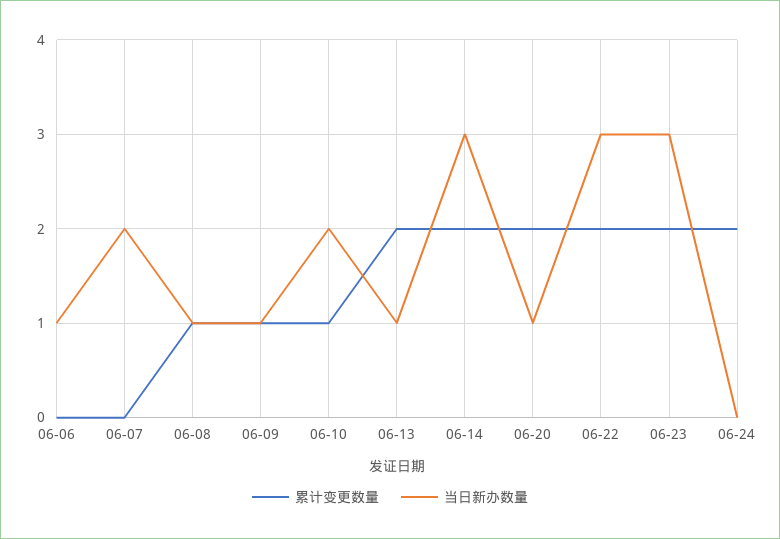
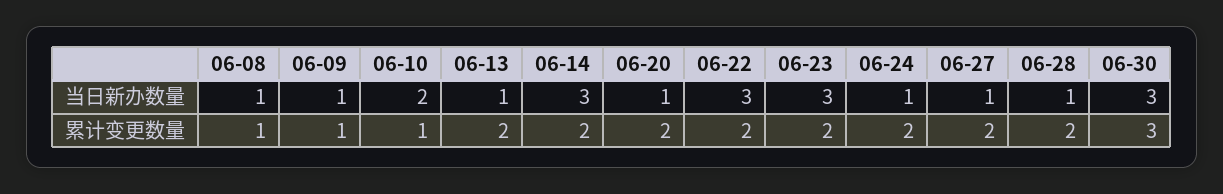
累计变更数量, 06-06: 0 -> none
当日新办数量, 06-06: 1 -> none
累计变更数量, 06-07: 0 -> none
当日新办数量, 06-07: 2 -> none
当日新办数量, 06-24: 0 -> 1
当日新办数量, 06-27: none -> 1
当日新办数量, 06-28: none -> 1
当日新办数量, 06-30: none -> 3
累计变更数量, 06-27: none -> 2
累计变更数量, 06-28: none -> 2
累计变更数量, 06-30: none -> 3

